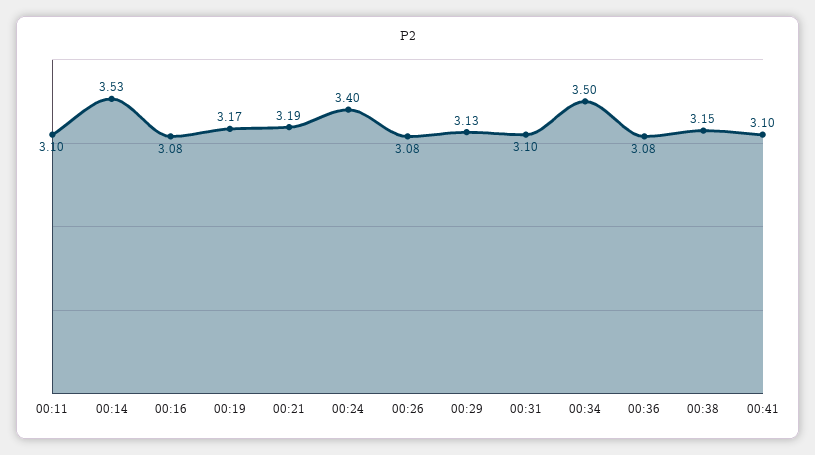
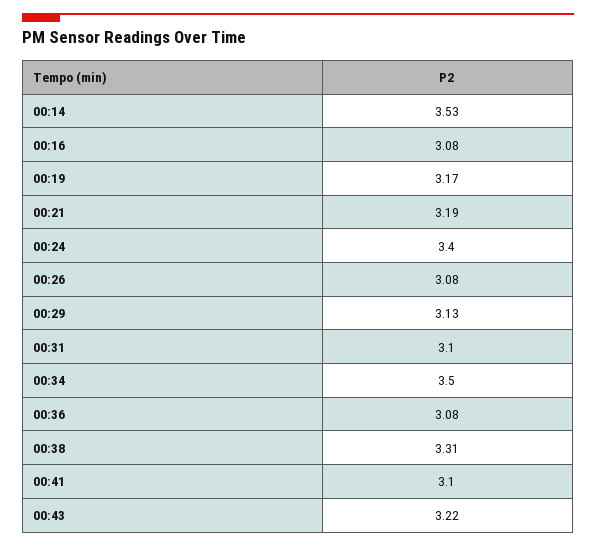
00:11: 3.1 -> none
00:38: 3.15 -> 3.31
00:43: none -> 3.22

